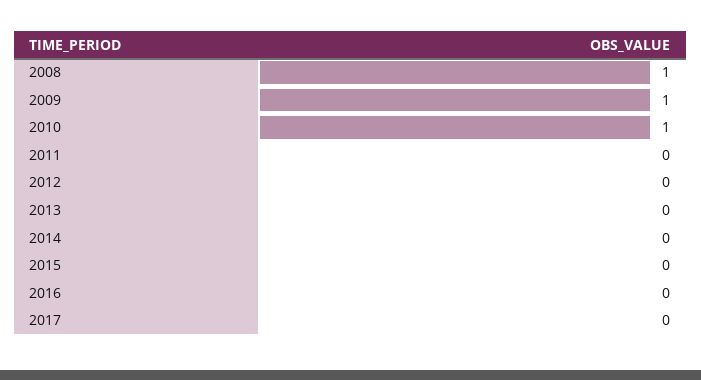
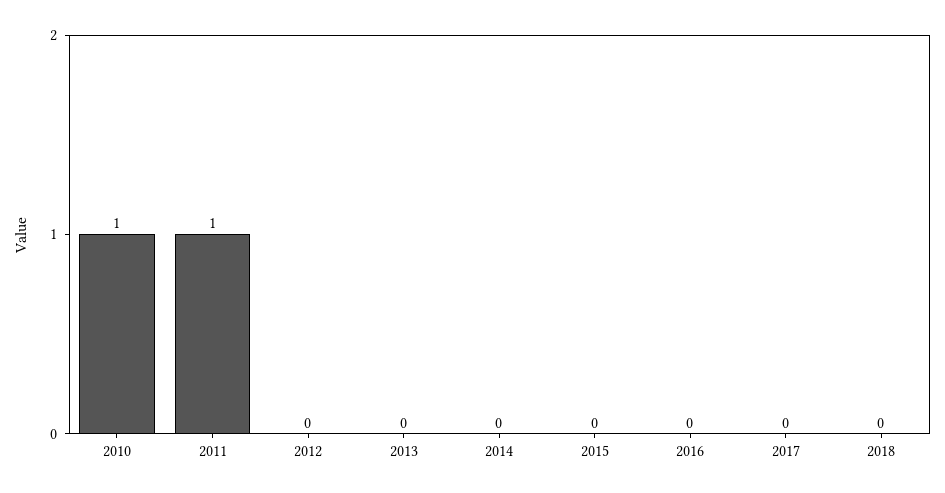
2008: 1 -> none
2009: 1 -> none
2011: 0 -> 1
2018: none -> 0

